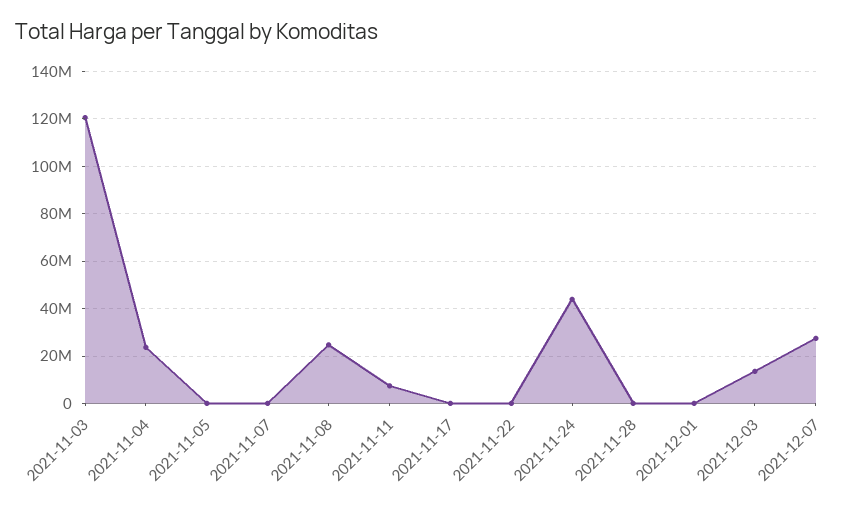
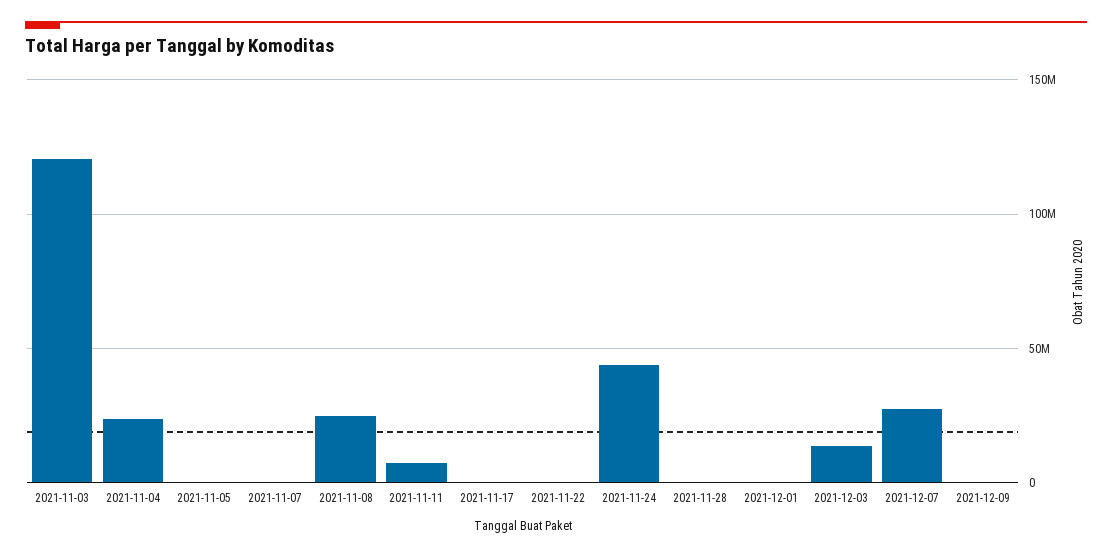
2021-12-09: none -> 0

